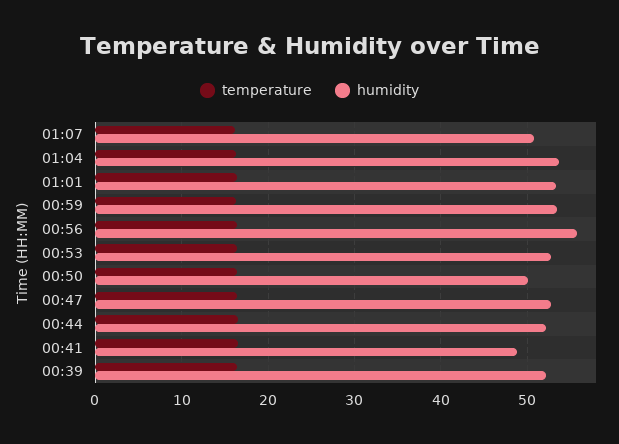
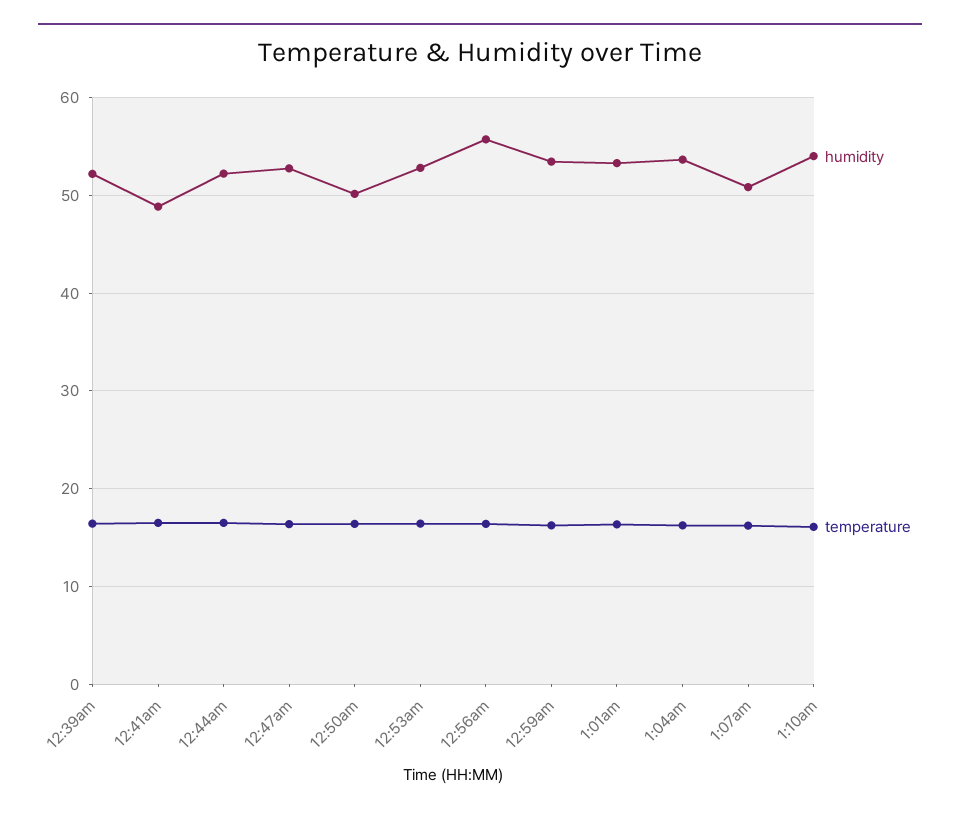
humidity, 1:10am: none -> 54
temperature, 1:10am: none -> 16

